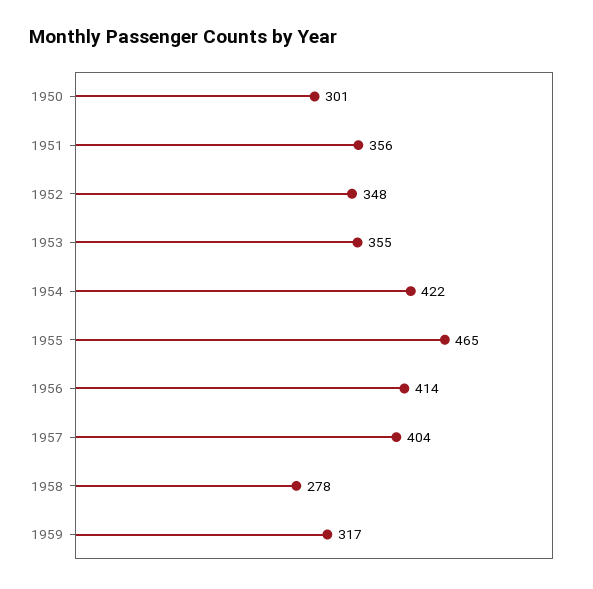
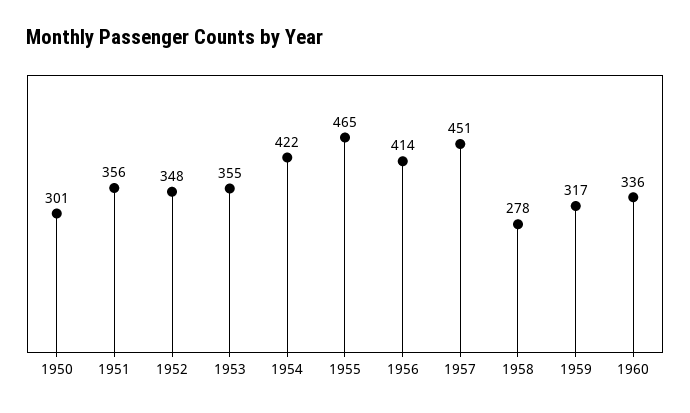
1957: 404 -> 451
1960: none -> 336

